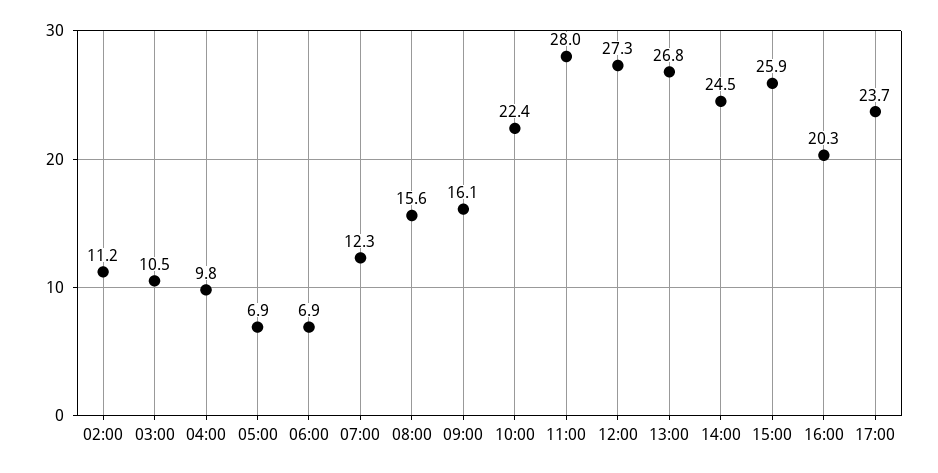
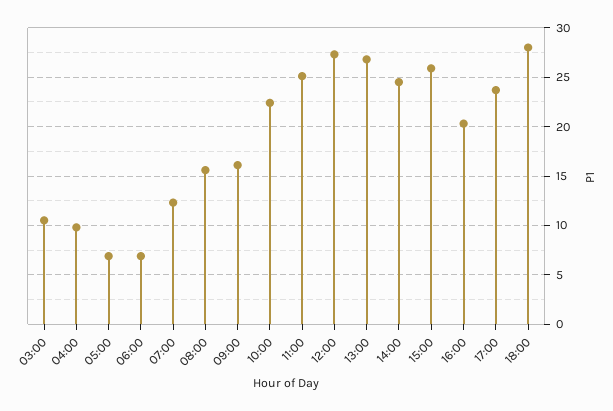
02:00: 11.2 -> none
11:00: 28 -> 25
18:00: none -> 28

